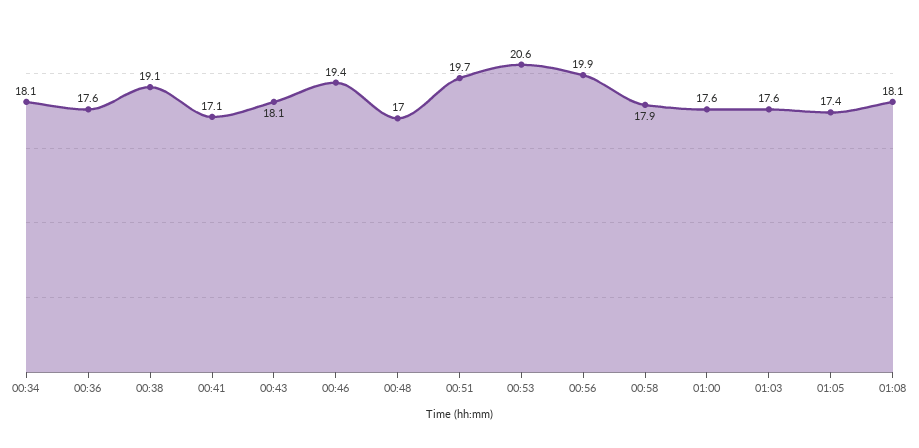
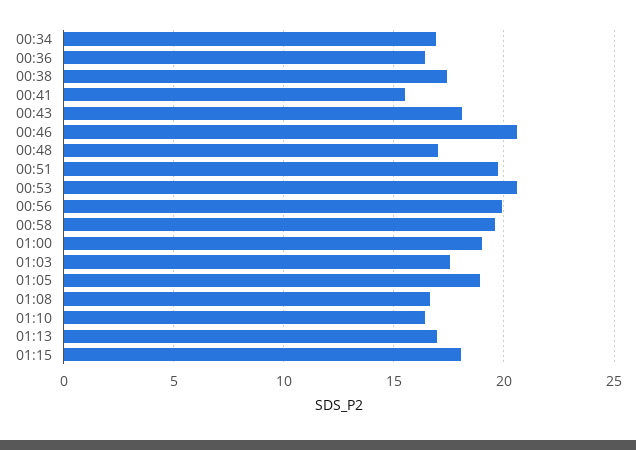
00:34: 18.1 -> 17
00:36: 17.6 -> 16.5
00:38: 19.1 -> 17.5
00:41: 17.1 -> 15.5
00:46: 19.4 -> 20.5
00:58: 17.9 -> 19.5
01:00: 17.6 -> 19
01:05: 17.4 -> 19
01:08: 18.1 -> 16.5
01:10: none -> 16.5
01:13: none -> 17
01:15: none -> 18

